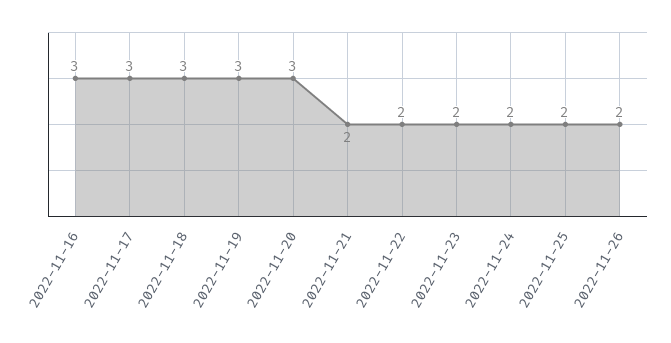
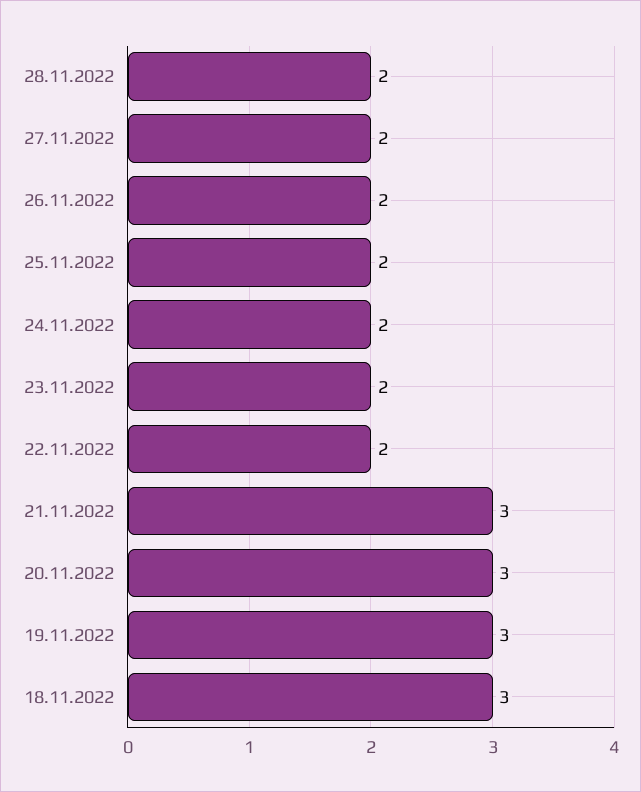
2022-11-16: 3 -> none
2022-11-17: 3 -> none
2022-11-21: 2 -> 3
28.11.2022: none -> 2
27.11.2022: none -> 2

